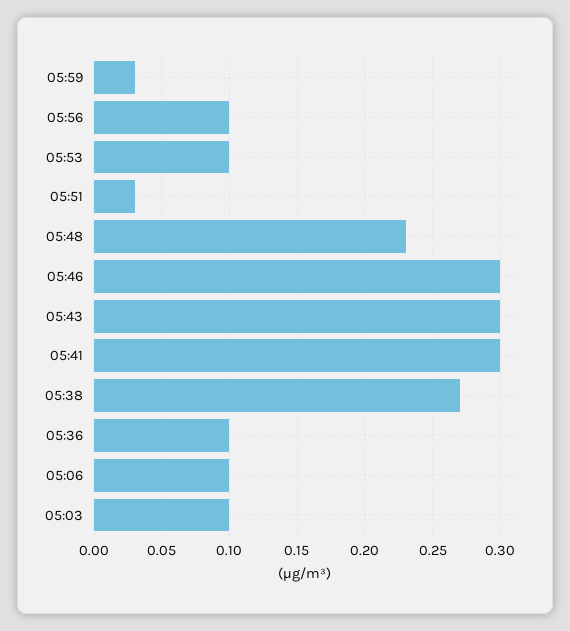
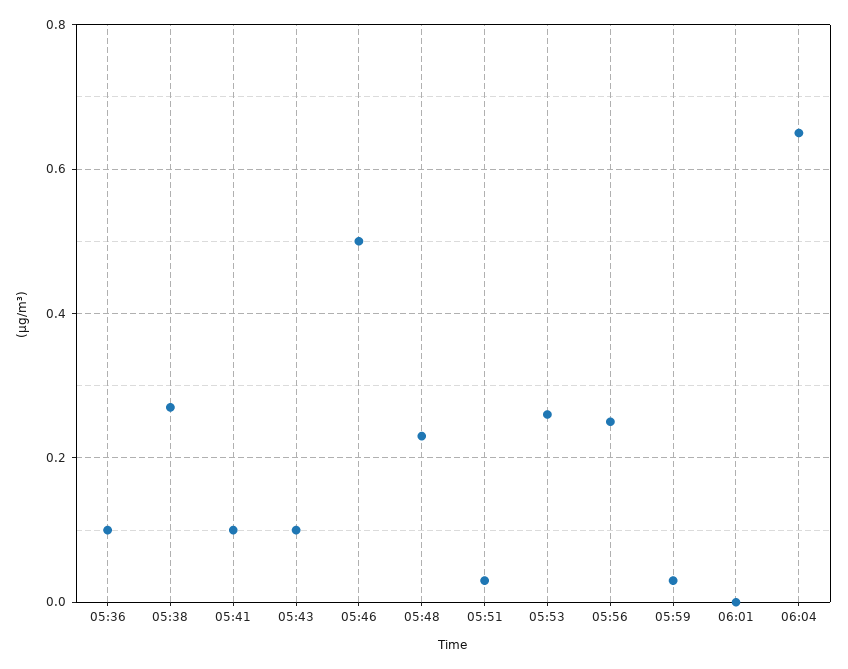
05:56: 0.1 -> 0.25
05:53: 0.1 -> 0.25
05:46: 0.3 -> 0.5
05:43: 0.3 -> 0.1
05:41: 0.3 -> 0.1
05:06: 0.1 -> none
05:03: 0.1 -> none
06:01: none -> 0
06:04: none -> 0.65

